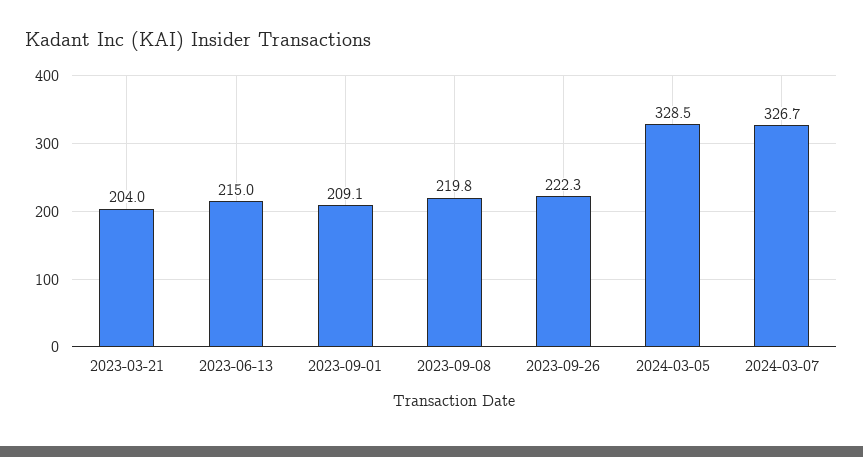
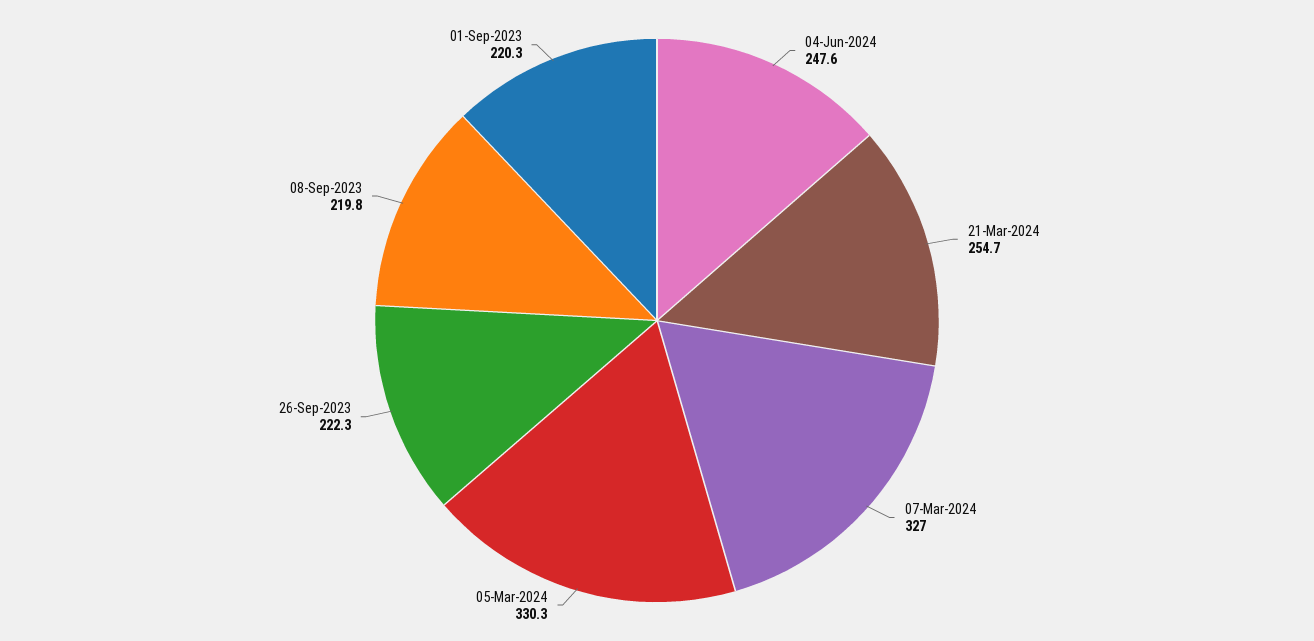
2023-03-21: 204 -> none
2023-06-13: 215 -> none
2023-09-01: 209.1 -> 220.3
2024-03-05: 328.5 -> 330.3
2024-03-07: 326.7 -> 327
04-Jun-2024: none -> 247.6
21-Mar-2024: none -> 254.7

